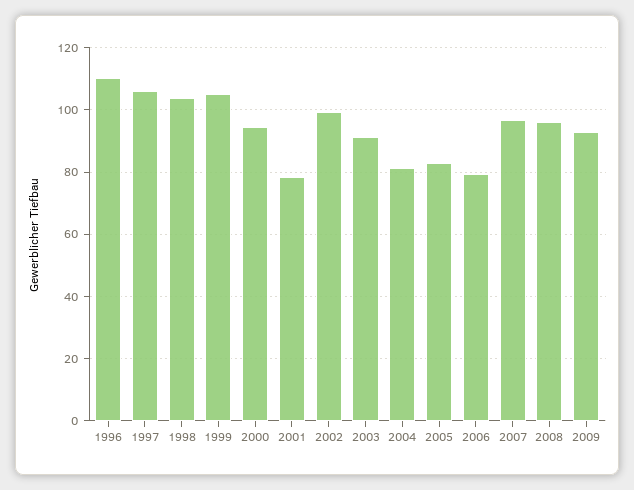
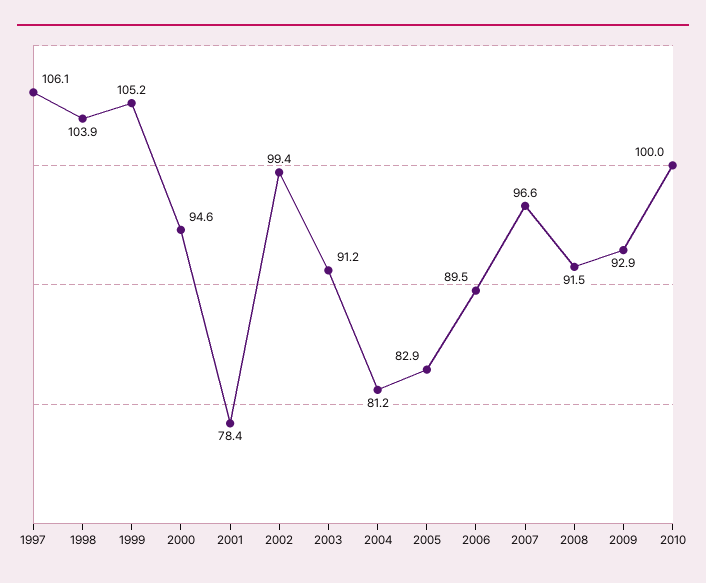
1996: 110 -> none
2006: 80 -> 89.5
2008: 96 -> 91.5
2010: none -> 100

